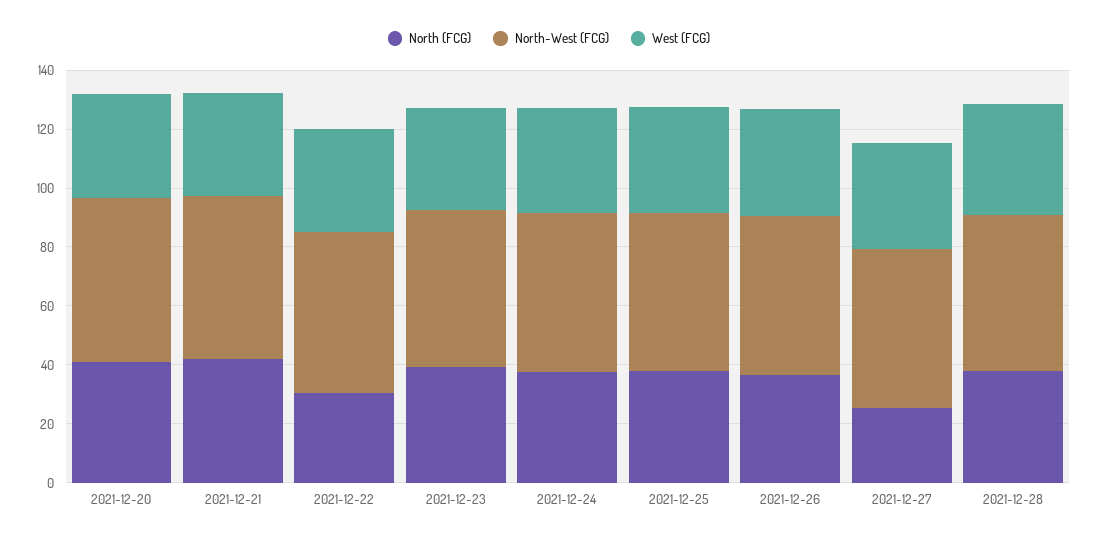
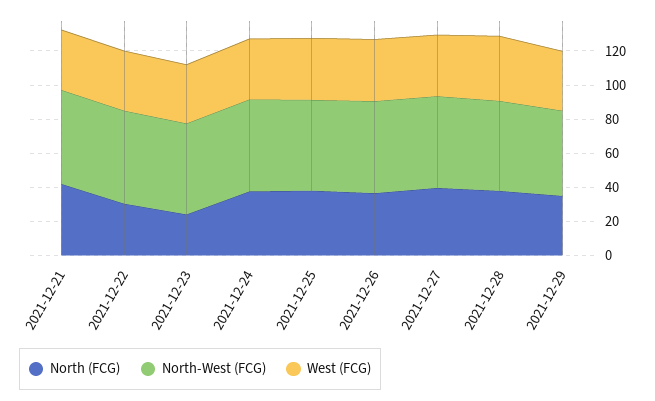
North (FCG), 2021-12-20: 40 -> none
North-West (FCG), 2021-12-20: 55 -> none
West (FCG), 2021-12-20: 35 -> none
North (FCG), 2021-12-23: 40 -> 25
North (FCG), 2021-12-27: 25 -> 40
North (FCG), 2021-12-29: none -> 35
North-West (FCG), 2021-12-29: none -> 50
West (FCG), 2021-12-29: none -> 35

